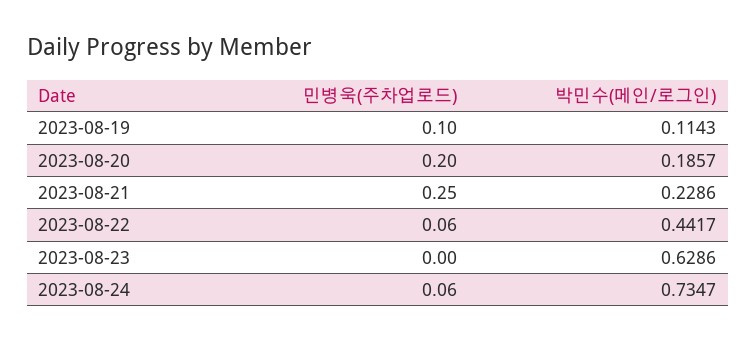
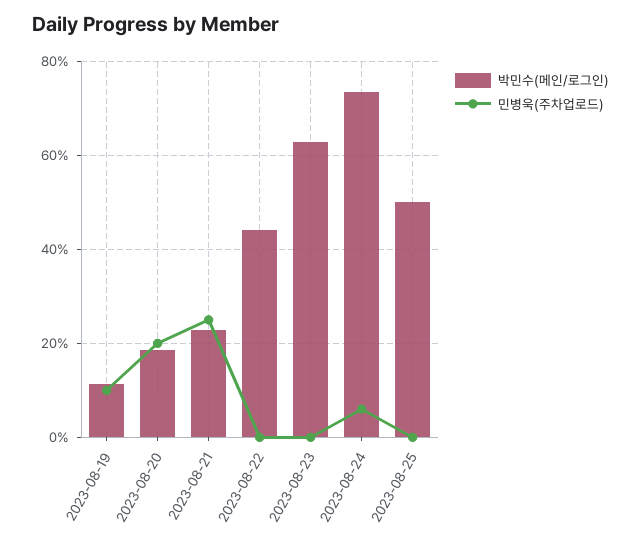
민병욱(주차업로드), 2023-08-22: 0.06 -> 0
박민수(메인/로그인), 2023-08-25: none -> 0.5
민병욱(주차업로드), 2023-08-25: none -> 0

